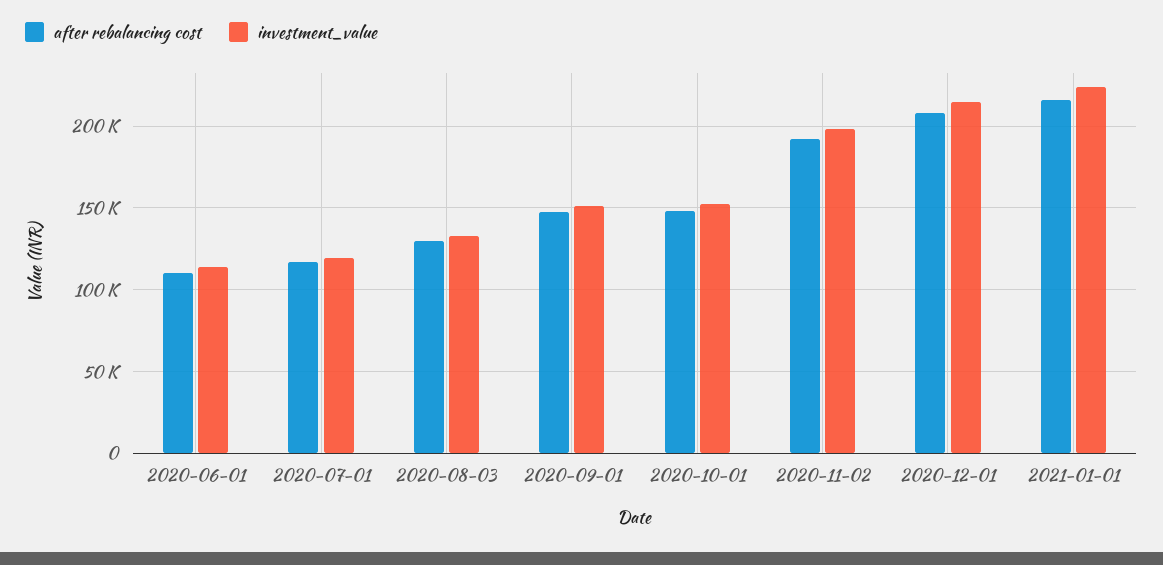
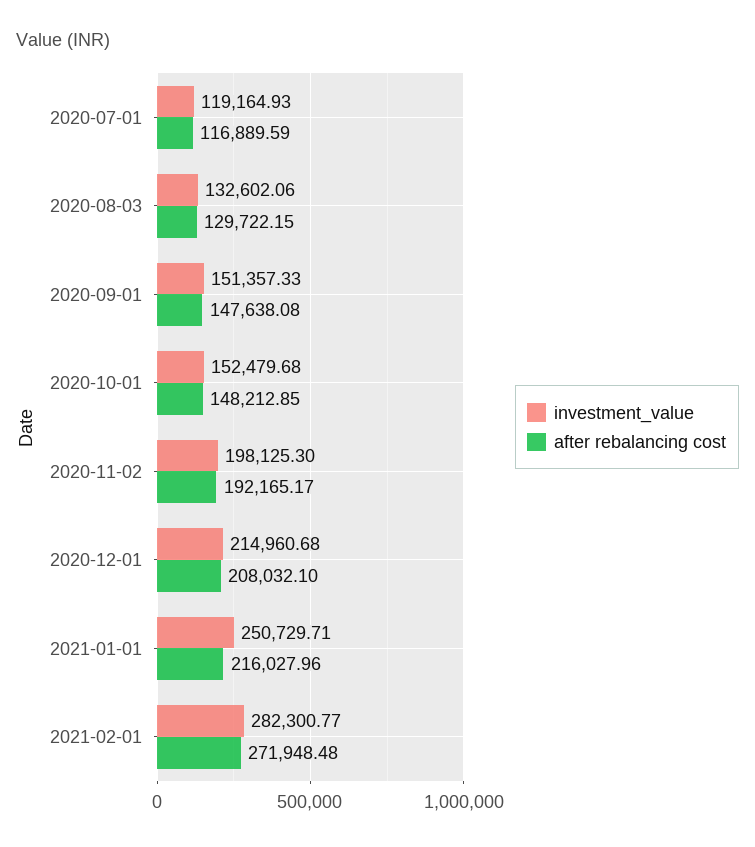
after rebalancing cost, 2020-06-01: 110000 -> none
investment_value, 2020-06-01: 115000 -> none
investment_value, 2021-01-01: 225000 -> 250729.71
investment_value, 2021-02-01: none -> 282300.77
after rebalancing cost, 2021-02-01: none -> 271948.48

